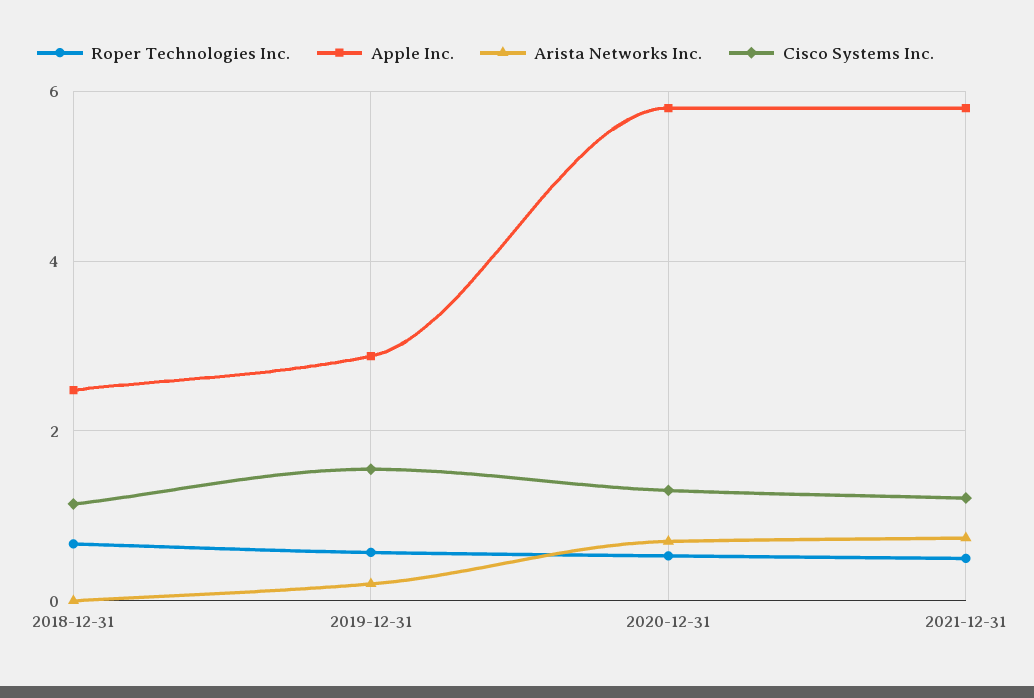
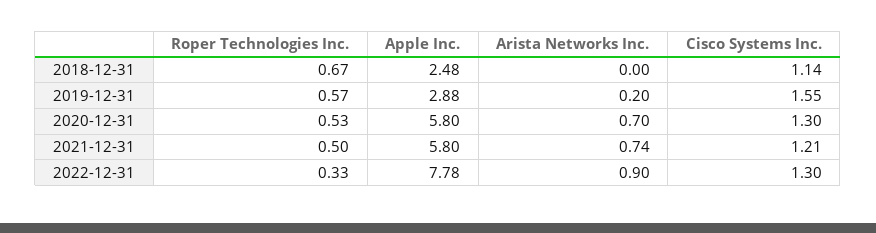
Roper Technologies Inc., 2022-12-31: none -> 0.33
Apple Inc., 2022-12-31: none -> 7.78
Arista Networks Inc., 2022-12-31: none -> 0.9
Cisco Systems Inc., 2022-12-31: none -> 1.3

